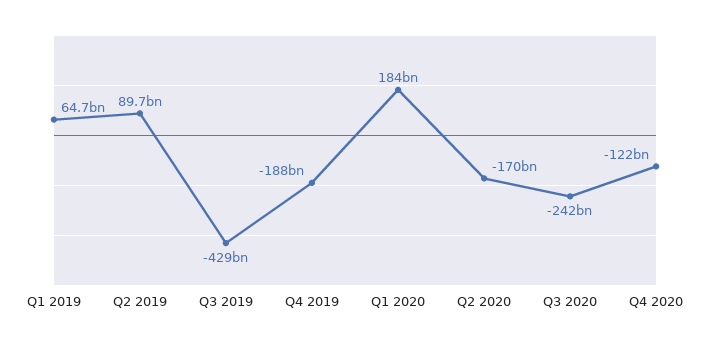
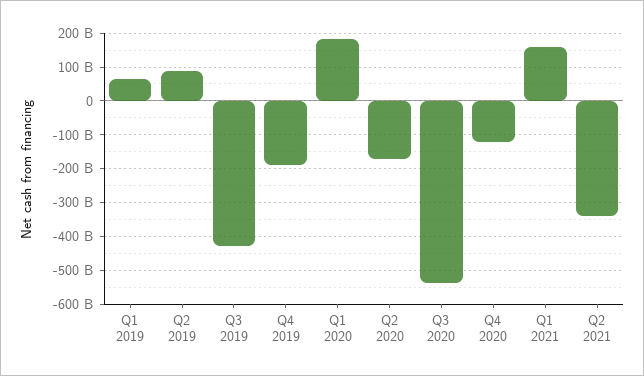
Q3 2020: -242000000000 -> -540000000000
Q1 2021: none -> 160000000000
Q2 2021: none -> -340000000000

